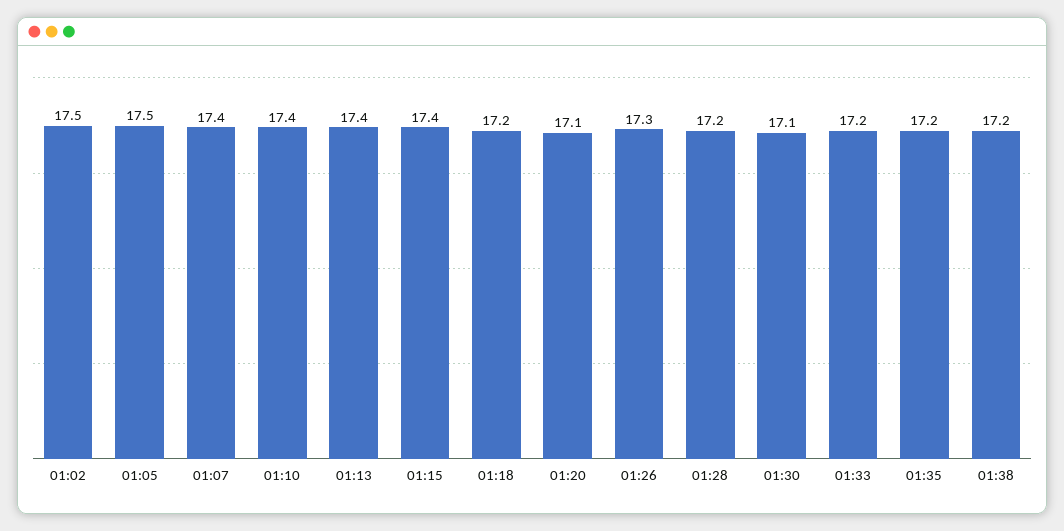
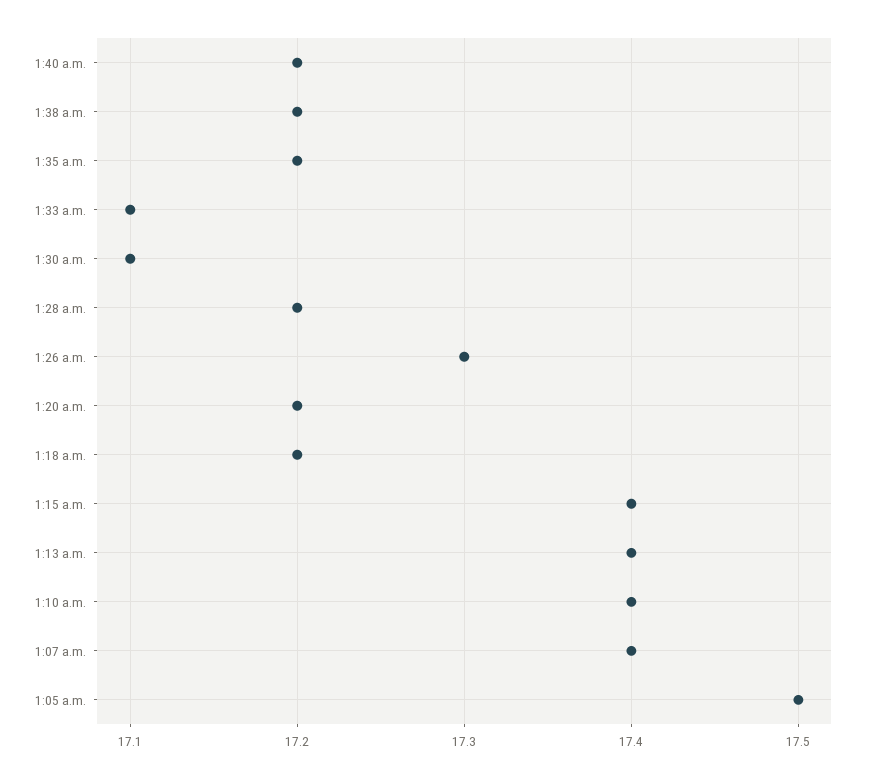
01:02: 17.5 -> none
01:20: 17.1 -> 17.2
01:33: 17.2 -> 17.1
1:40 a.m.: none -> 17.2

